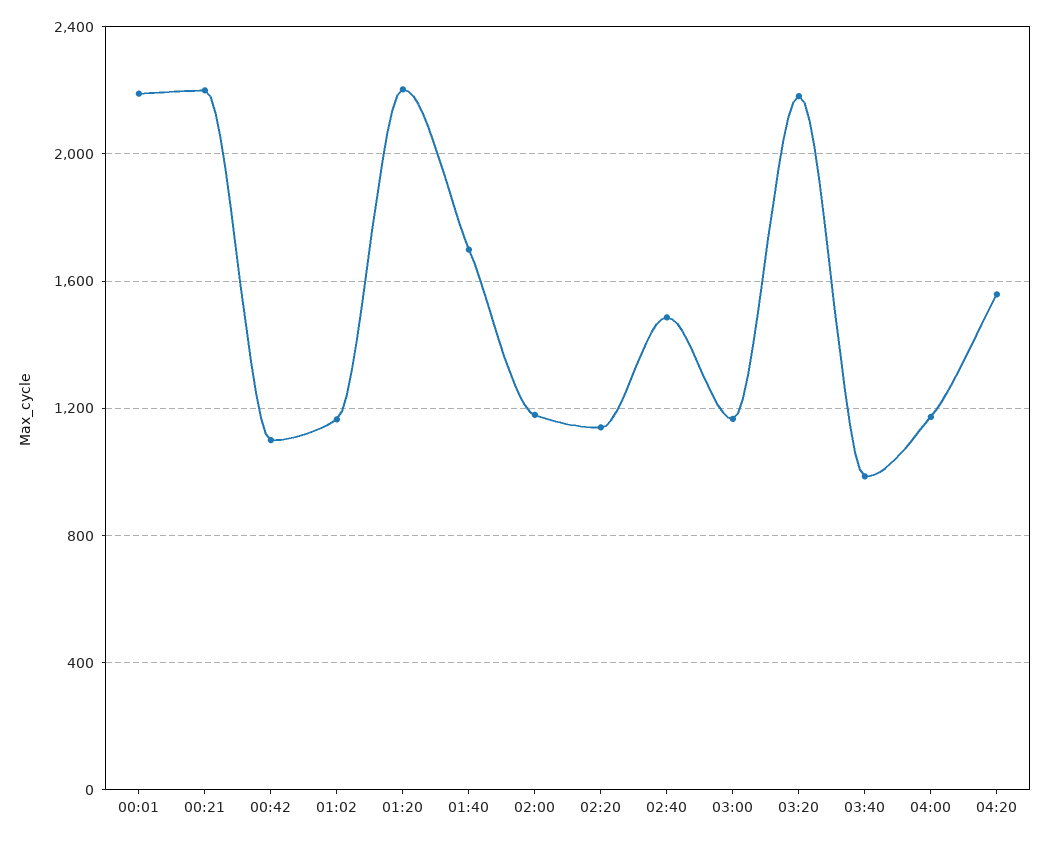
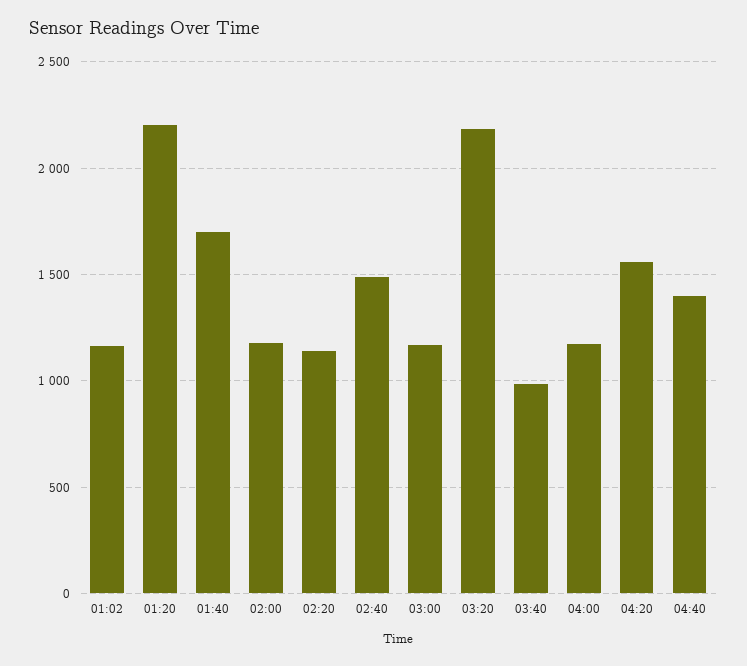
00:01: 2200 -> none
00:21: 2200 -> none
00:42: 1100 -> none
04:40: none -> 1400

